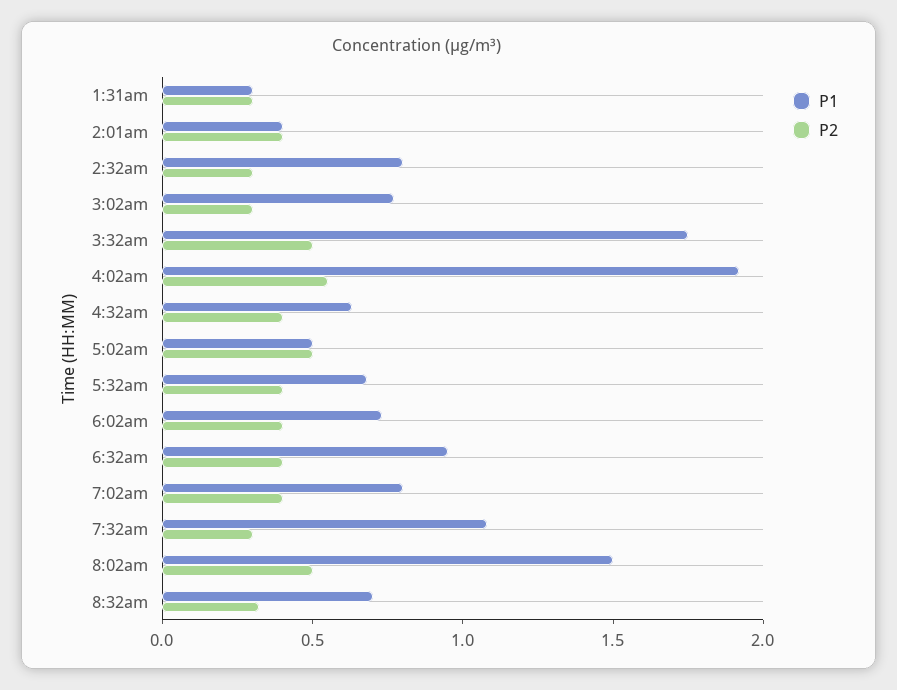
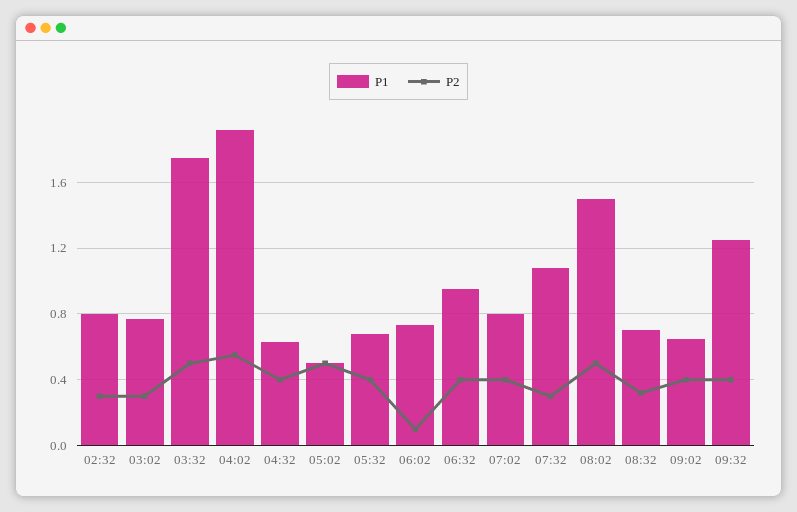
P1, 1:31am: 0.3 -> none
P2, 1:31am: 0.3 -> none
P1, 2:01am: 0.4 -> none
P2, 2:01am: 0.4 -> none
P2, 6:02am: 0.4 -> 0.1
P1, 09:02: none -> 0.65
P2, 09:02: none -> 0.4
P1, 09:32: none -> 1.25
P2, 09:32: none -> 0.4

